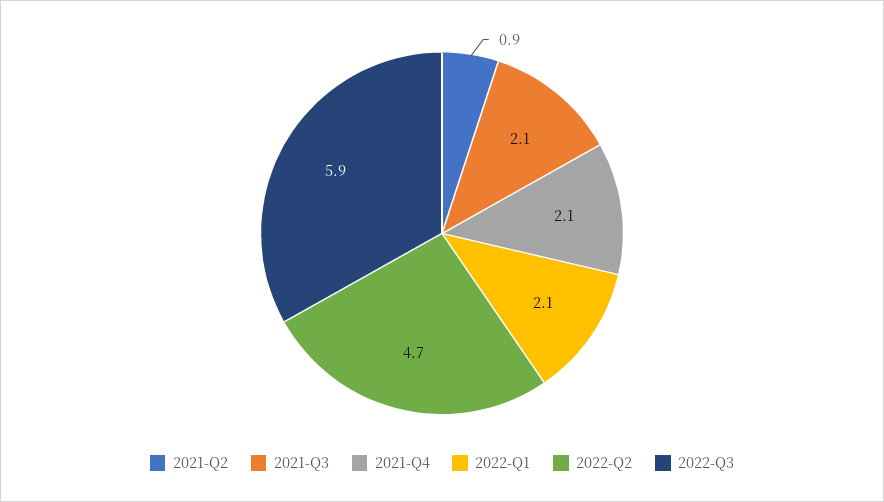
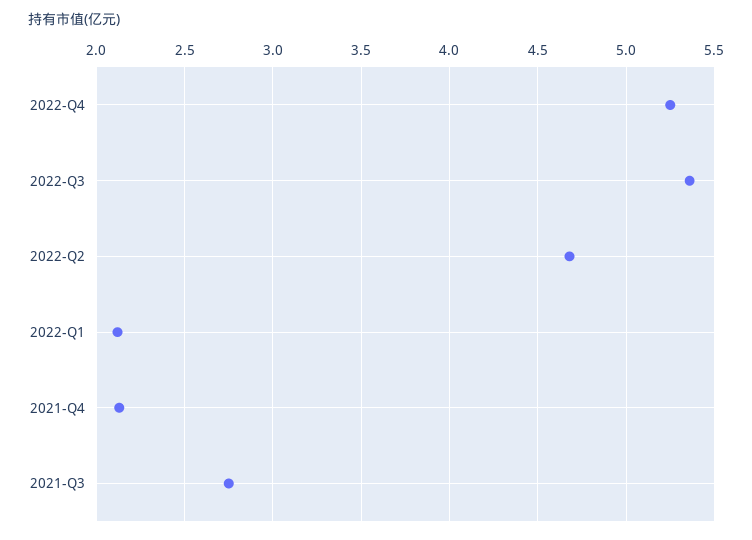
2021-Q2: 0.9 -> none
2021-Q3: 2.1 -> 2.75
2022-Q3: 5.9 -> 5.35
2022-Q4: none -> 5.25

